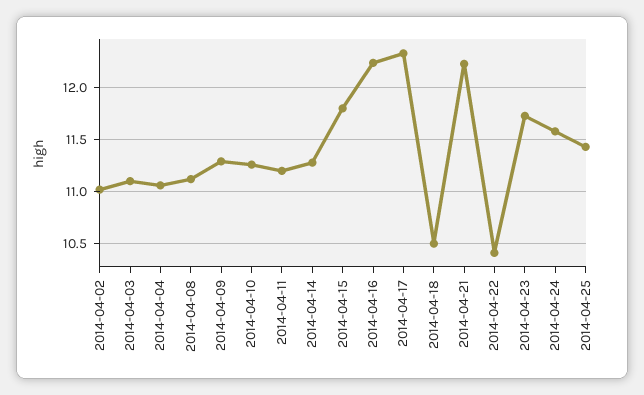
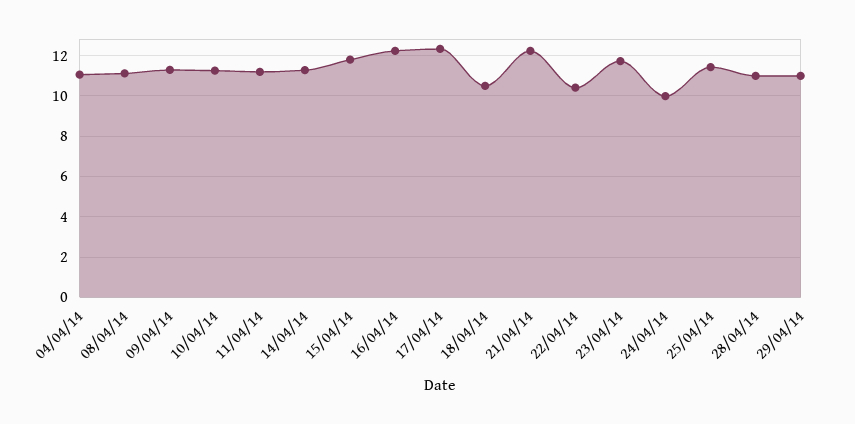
2014-04-02: 11 -> none
2014-04-03: 11.1 -> none
2014-04-24: 11.6 -> 10
28/04/14: none -> 11
29/04/14: none -> 11

